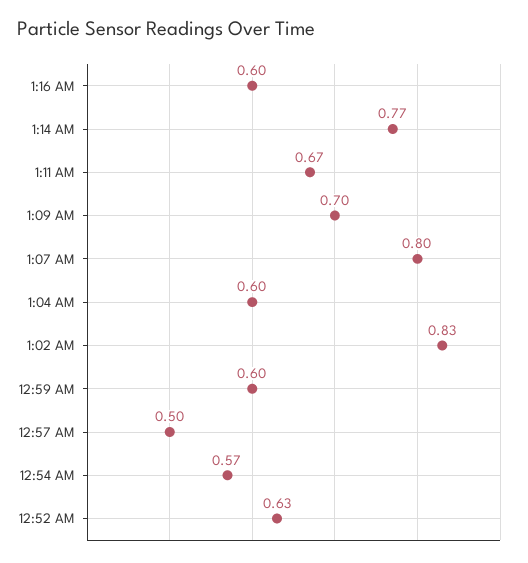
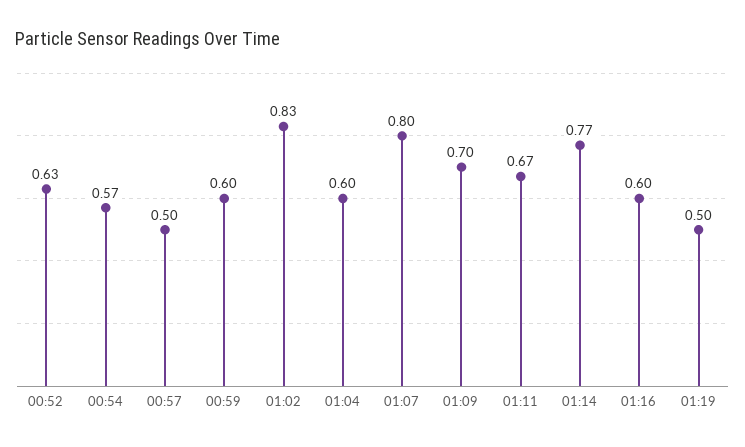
01:19: none -> 0.5

